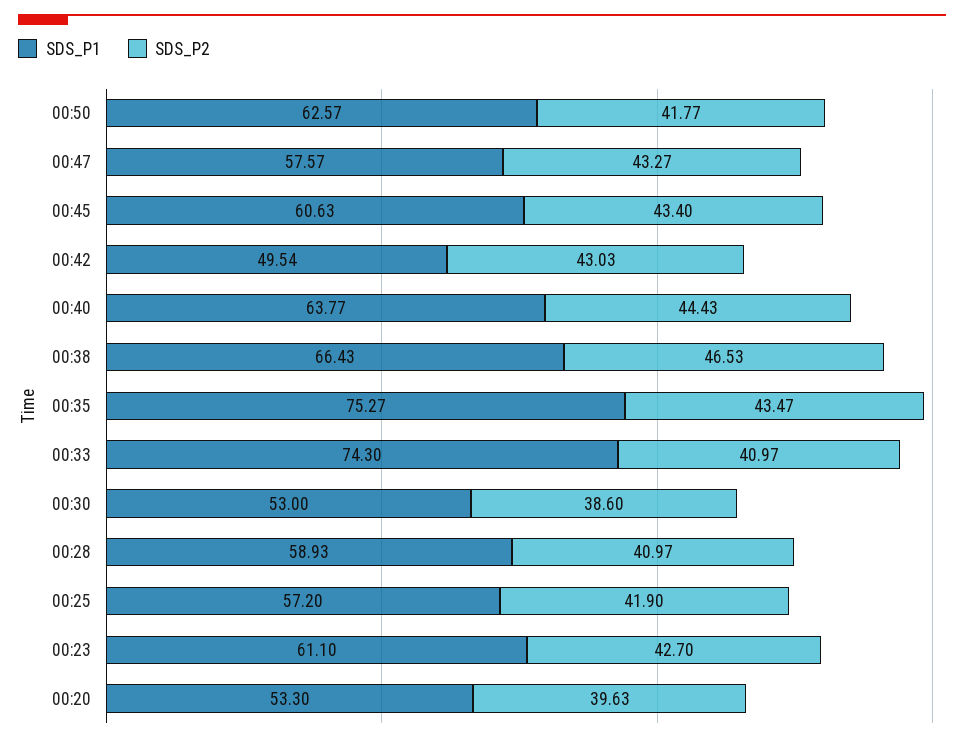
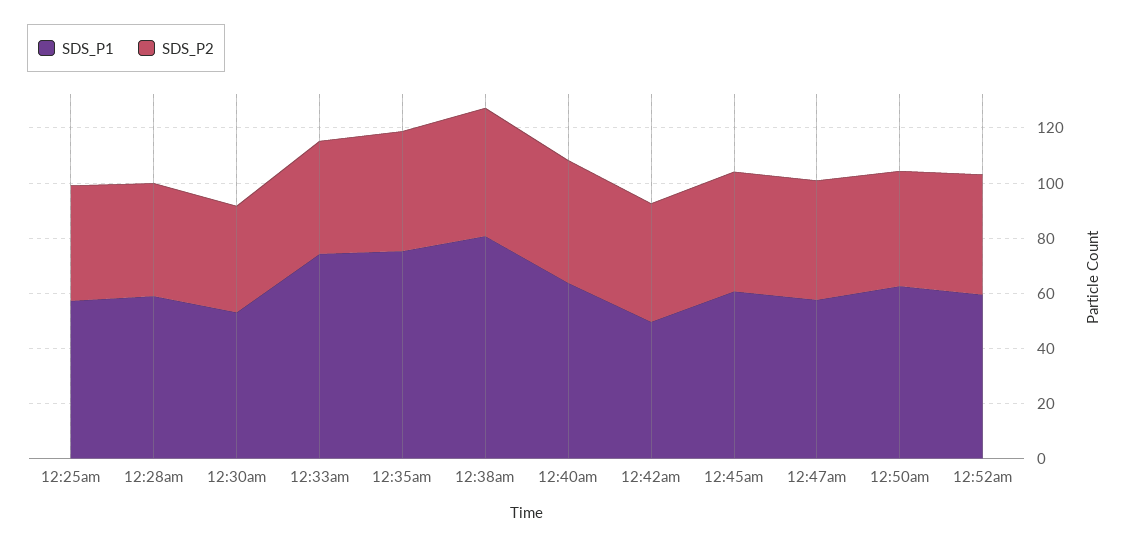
SDS_P1, 00:38: 66.43 -> 80
SDS_P1, 00:23: 61.1 -> none
SDS_P2, 00:23: 42.7 -> none
SDS_P1, 00:20: 53.3 -> none
SDS_P2, 00:20: 39.63 -> none
SDS_P1, 12:52am: none -> 60
SDS_P2, 12:52am: none -> 45

